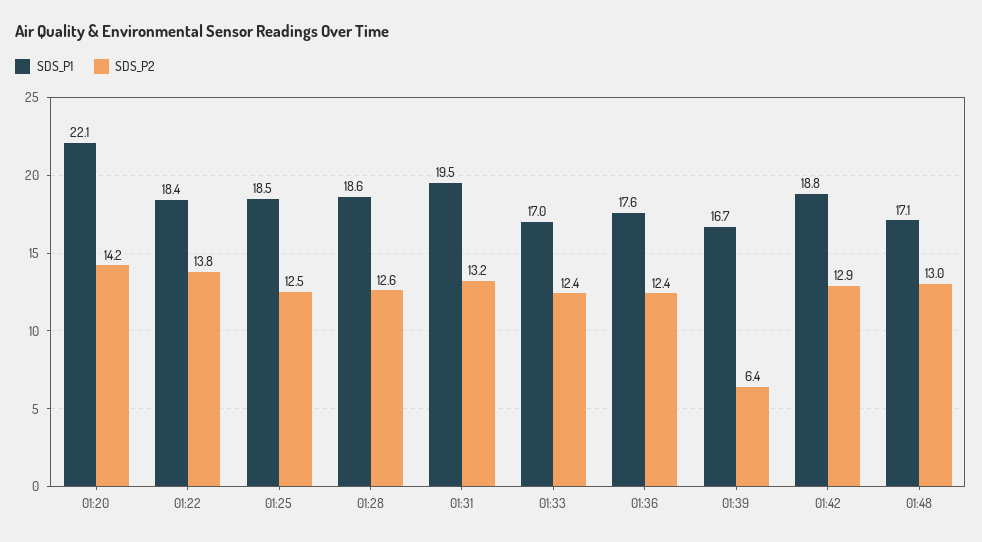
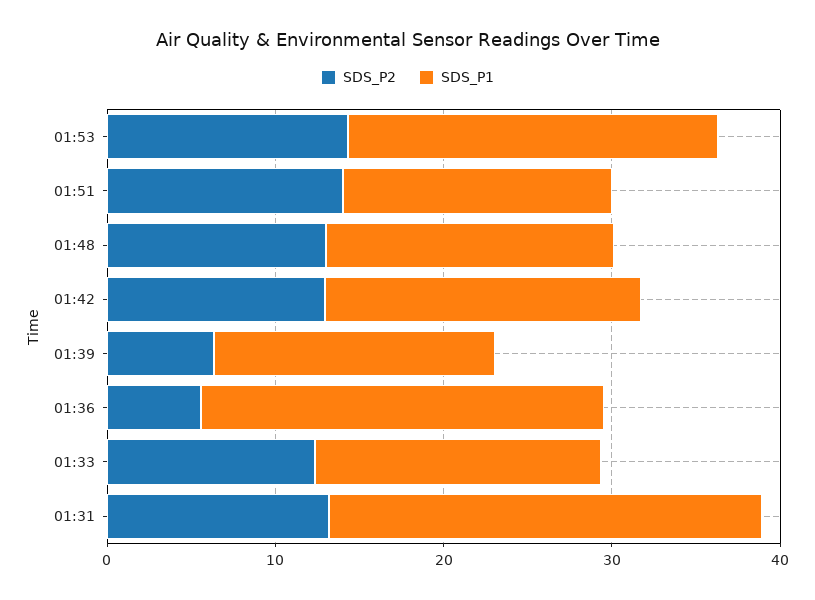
SDS_P1, 01:20: 22.1 -> none
SDS_P2, 01:20: 14.2 -> none
SDS_P1, 01:22: 18.4 -> none
SDS_P2, 01:22: 13.8 -> none
SDS_P1, 01:25: 18.5 -> none
SDS_P2, 01:25: 12.5 -> none
SDS_P1, 01:28: 18.6 -> none
SDS_P2, 01:28: 12.6 -> none
SDS_P1, 01:31: 19.5 -> 26
SDS_P1, 01:36: 17.6 -> 24
SDS_P2, 01:36: 12.4 -> 6
SDS_P2, 01:53: none -> 14
SDS_P1, 01:53: none -> 22
SDS_P2, 01:51: none -> 14
SDS_P1, 01:51: none -> 16

